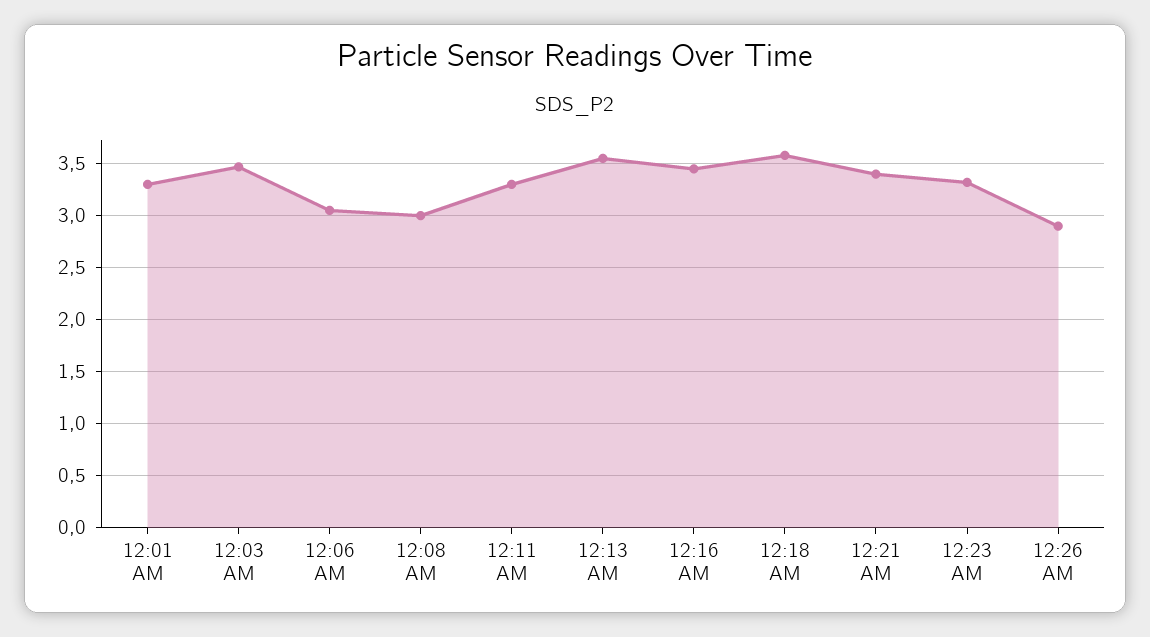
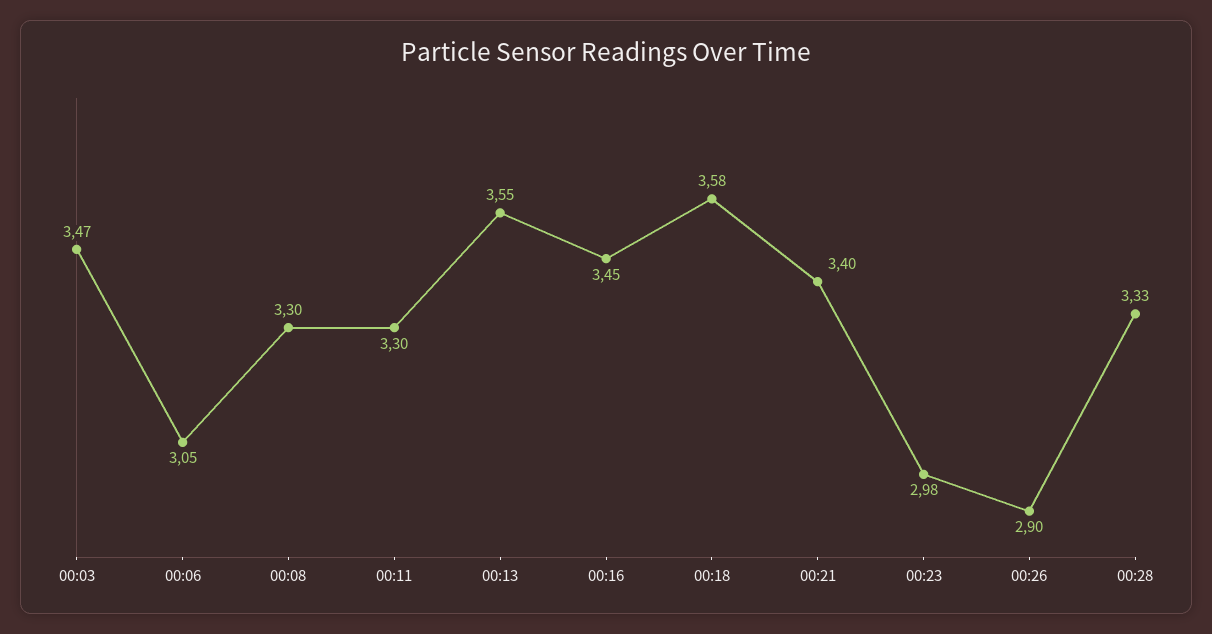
12:01 AM: 3.3 -> none
12:08 AM: 3 -> 3.3
12:23 AM: 3.3 -> 2.98
00:28: none -> 3.33

